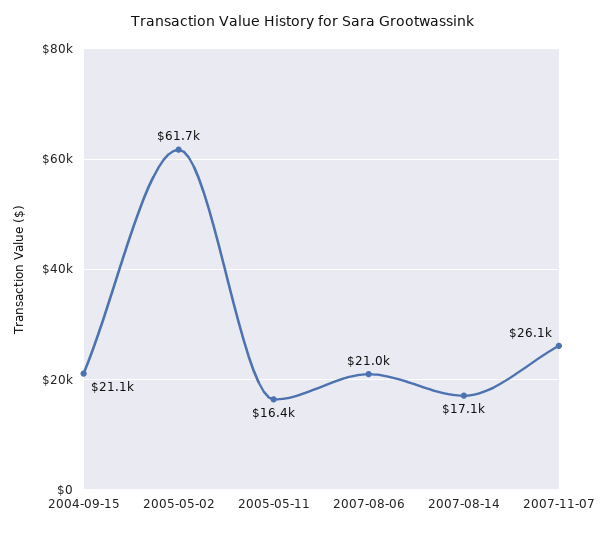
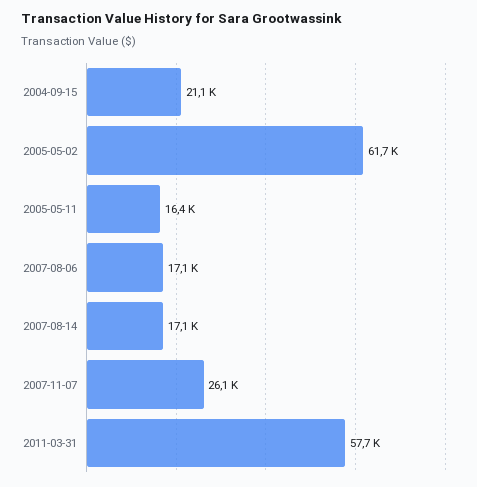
2007-08-06: 21000 -> 17100
2011-03-31: none -> 57700

